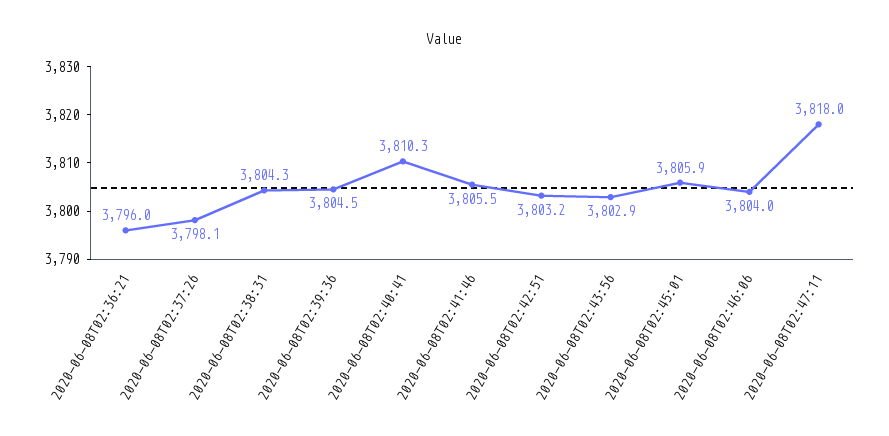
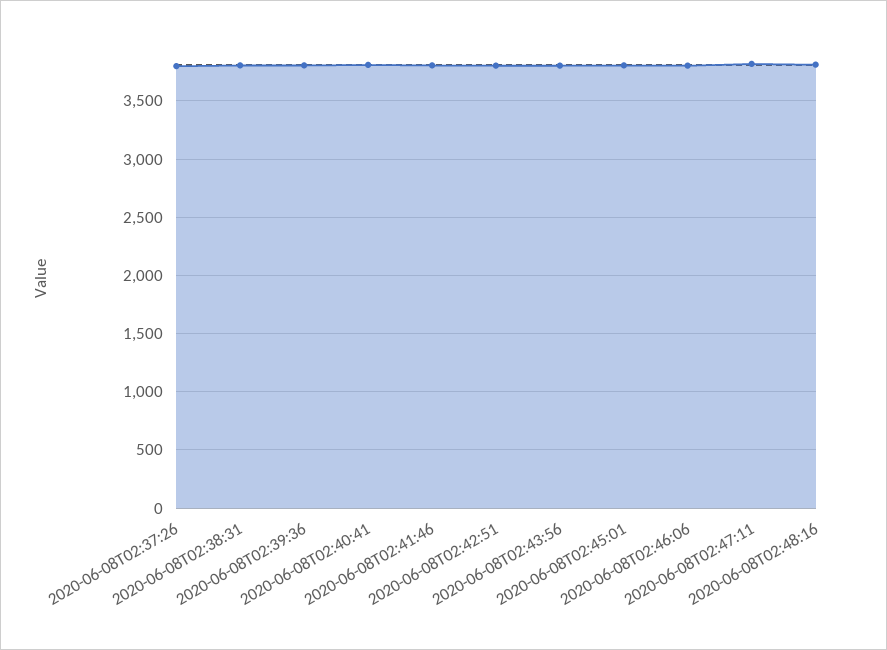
2020-06-08T02:36:21: 3796 -> none
2020-06-08T02:48:16: none -> 3800

